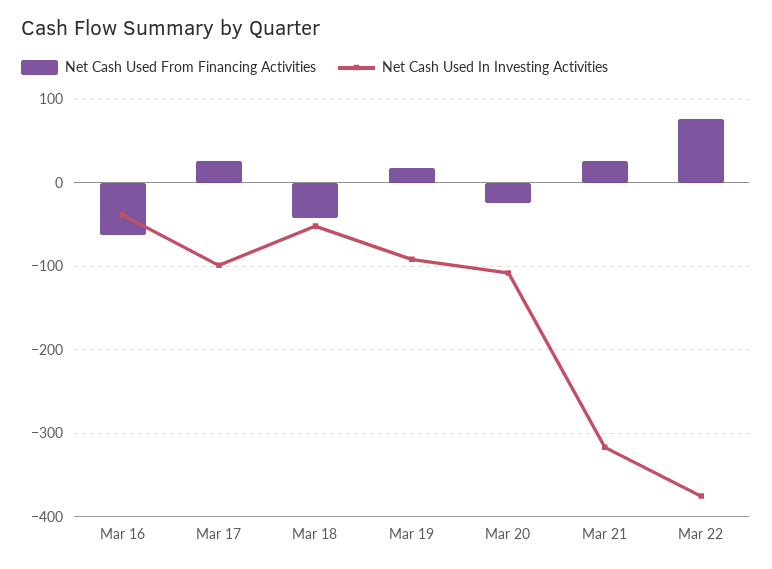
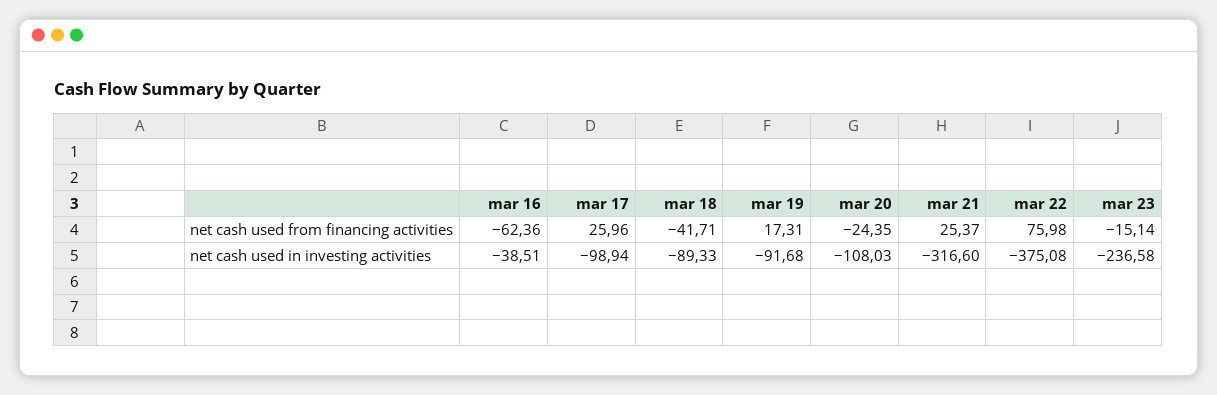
Net Cash Used In Investing Activities, Mar 18: -50 -> -89.33
Net Cash Used From Financing Activities, mar 23: none -> -15.14
Net Cash Used In Investing Activities, mar 23: none -> -236.58

